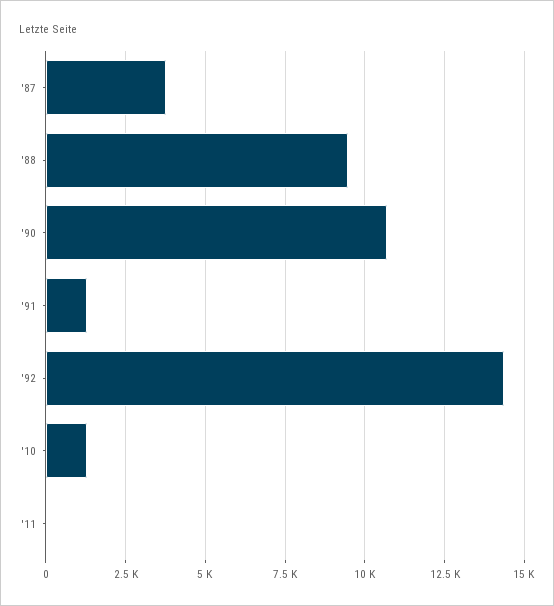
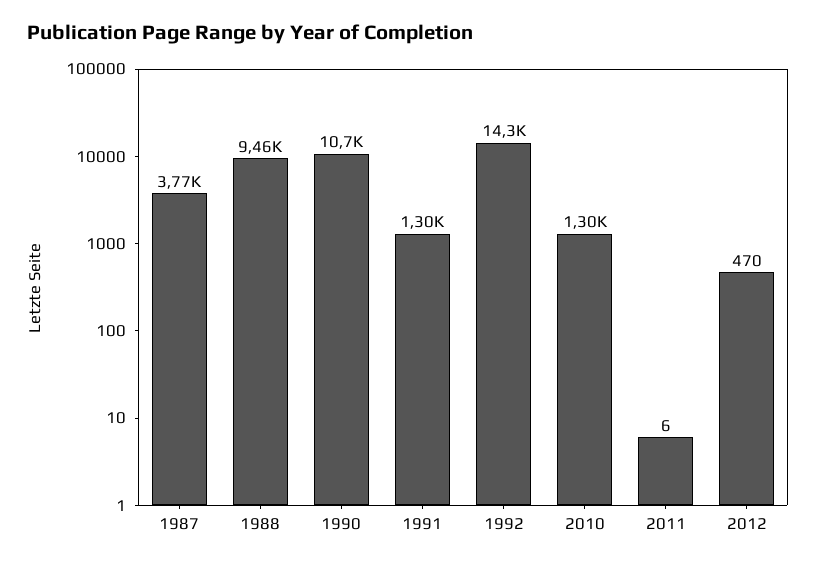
2012: none -> 470

